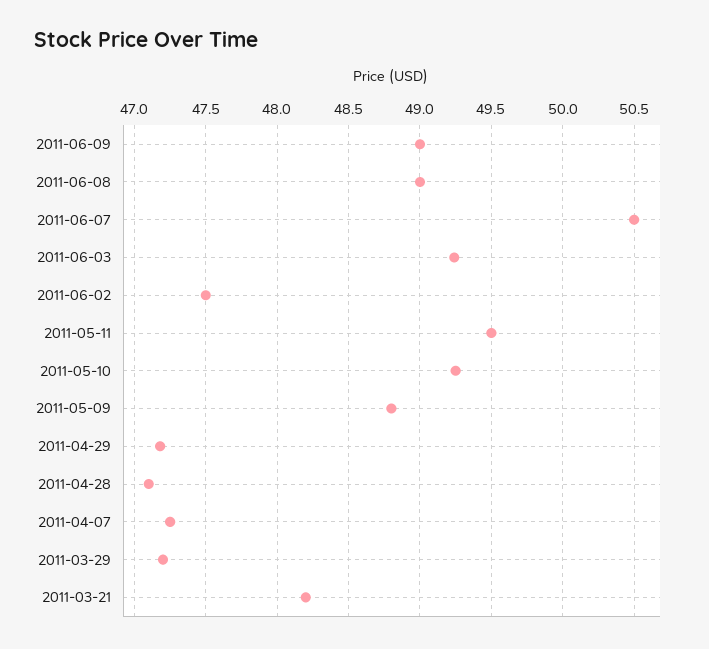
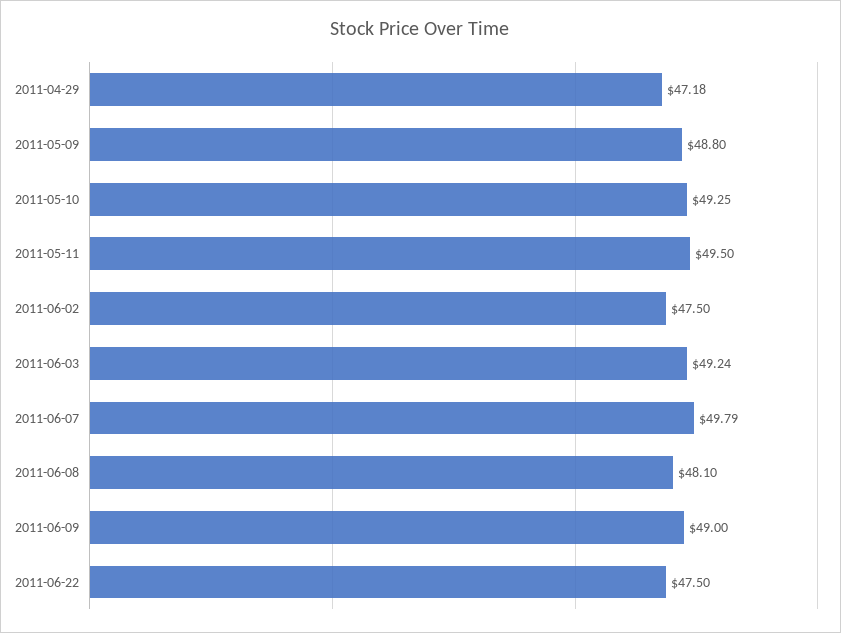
2011-06-08: 49 -> 48.1
2011-06-07: 50.5 -> 49.79
2011-04-28: 47.1 -> none
2011-04-07: 47.25 -> none
2011-03-29: 47.2 -> none
2011-03-21: 48.2 -> none
2011-06-22: none -> 47.5

